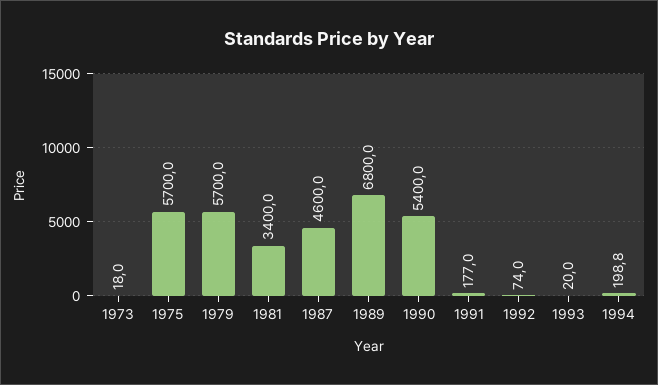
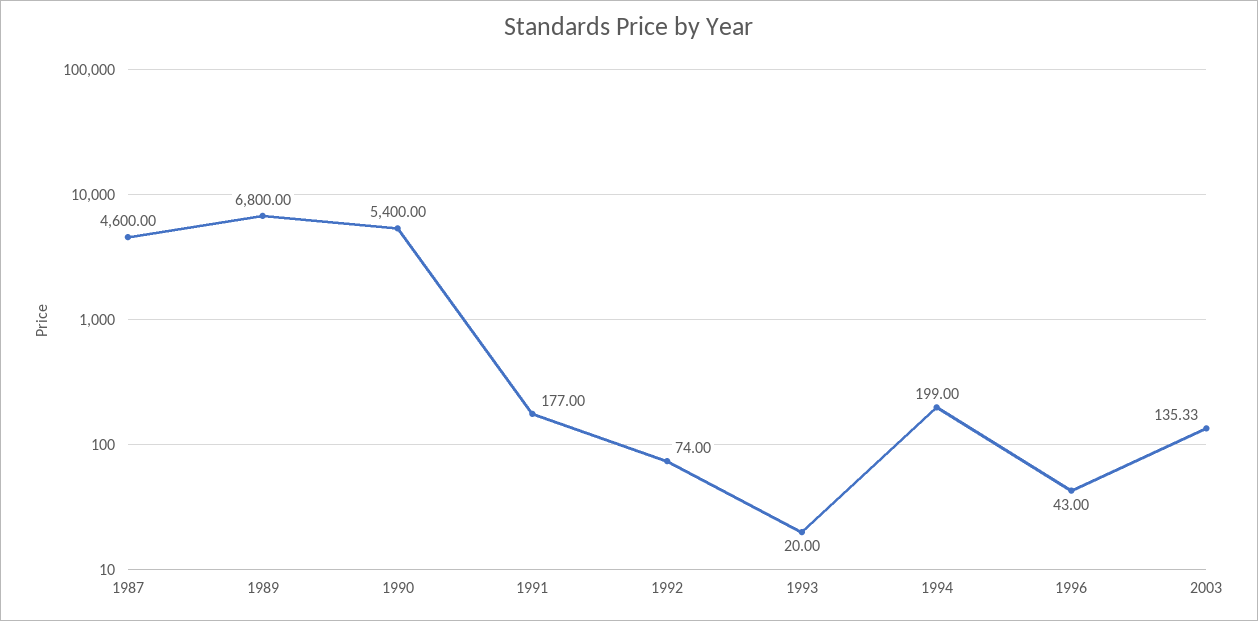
1973: 18 -> none
1975: 5700 -> none
1979: 5700 -> none
1981: 3400 -> none
1994: 198.8 -> 199
1996: none -> 43
2003: none -> 135.33

